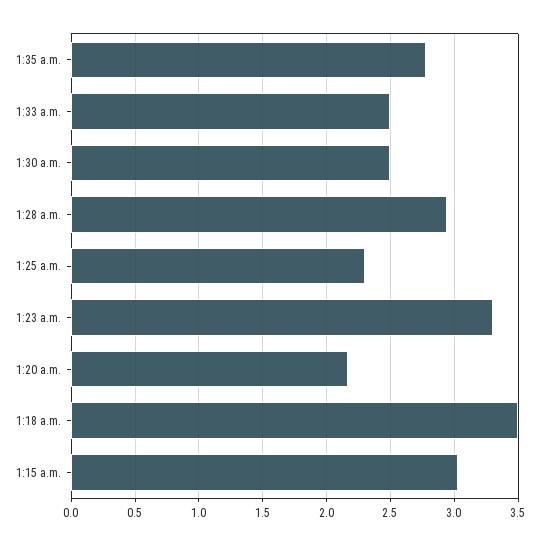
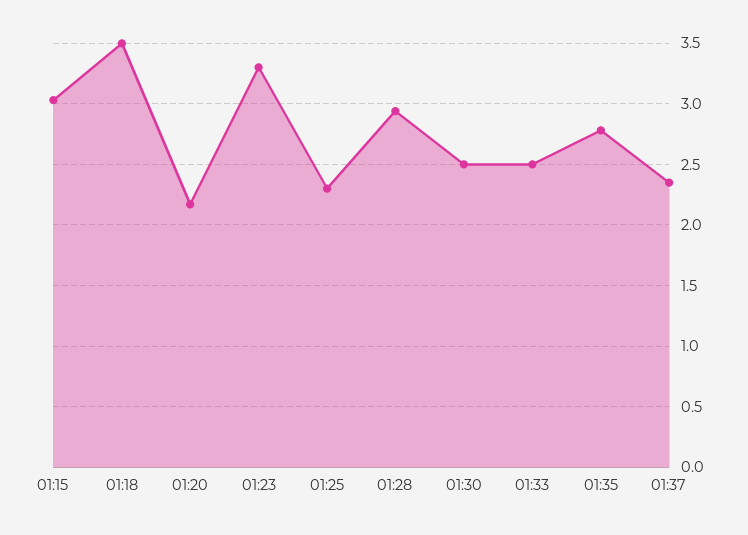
01:37: none -> 2.35

